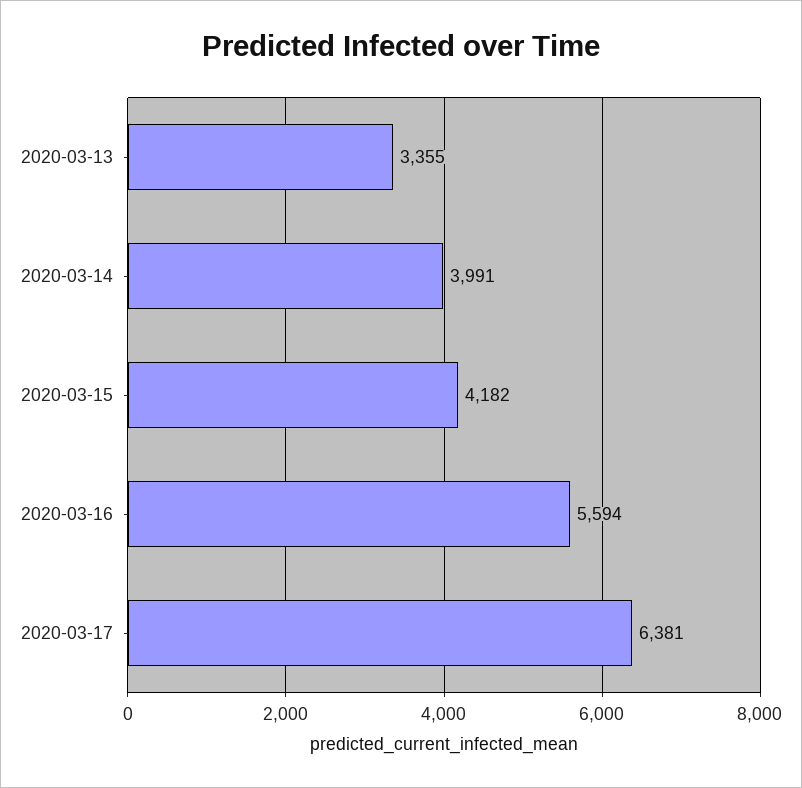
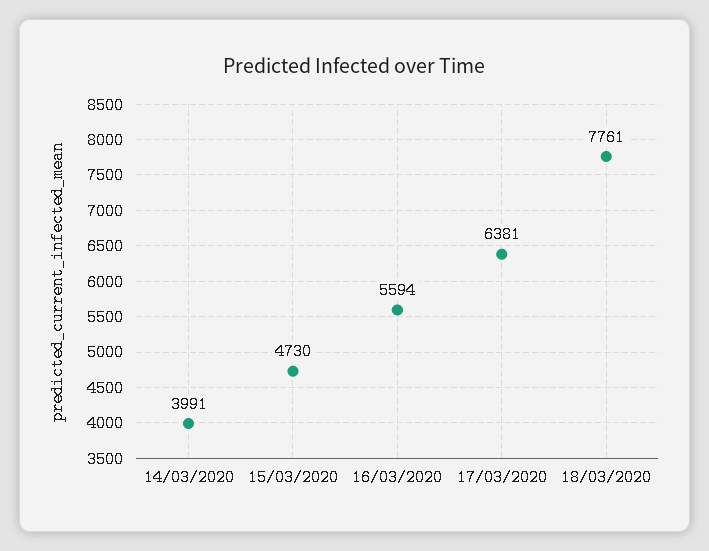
2020-03-13: 3355 -> none
2020-03-15: 4182 -> 4730
18/03/2020: none -> 7761

